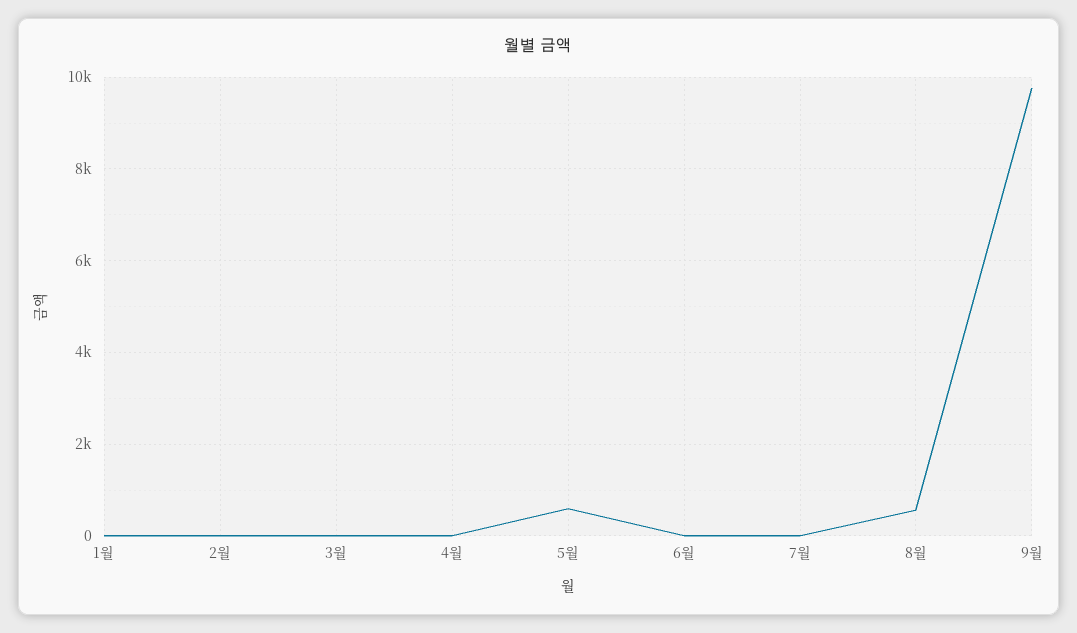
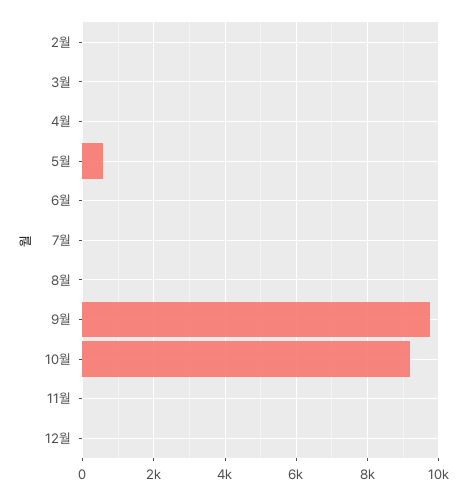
1월: 0 -> none
8월: 600 -> 0
10월: none -> 9200
11월: none -> 0
12월: none -> 0

